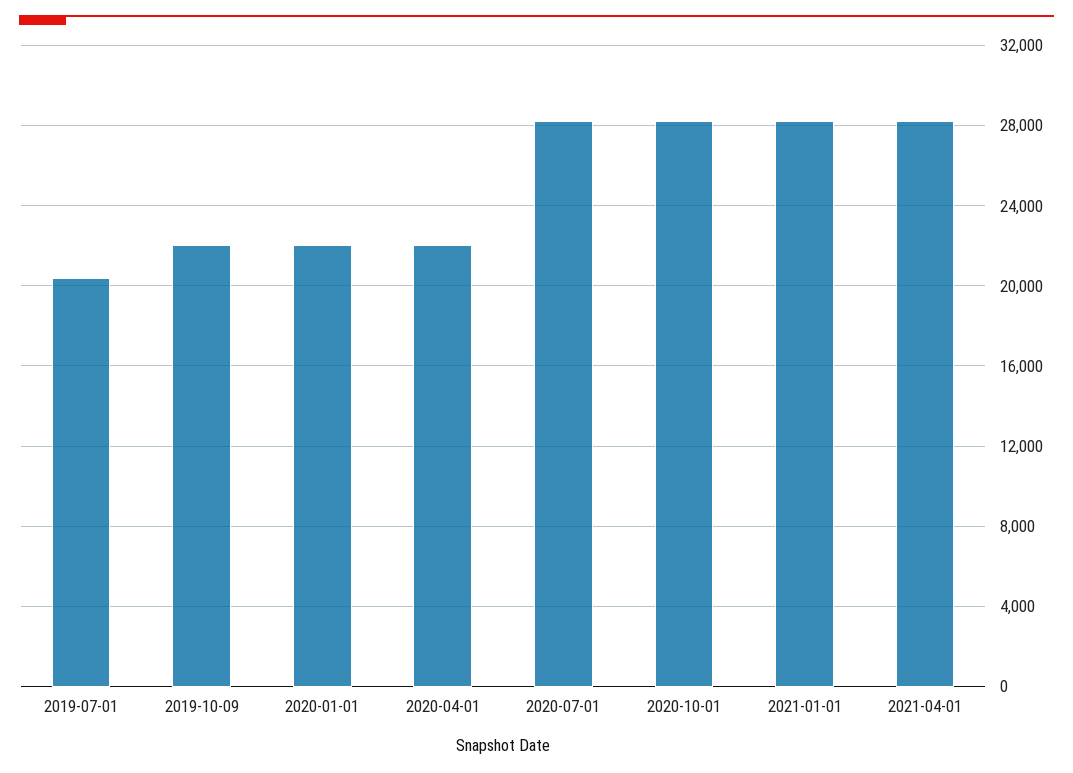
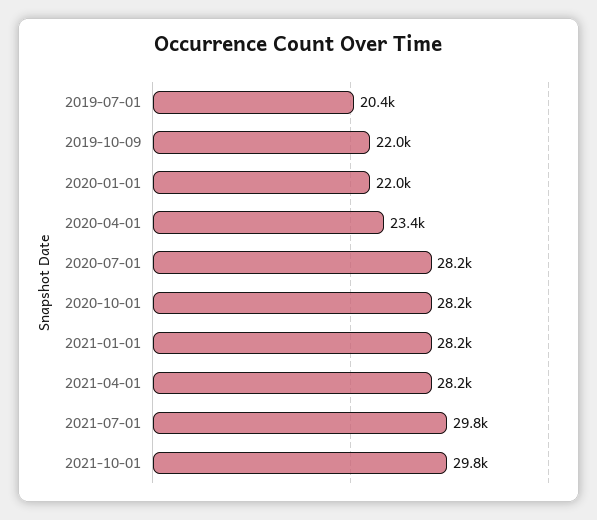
2020-04-01: 22000 -> 23400
2021-07-01: none -> 29800
2021-10-01: none -> 29800

